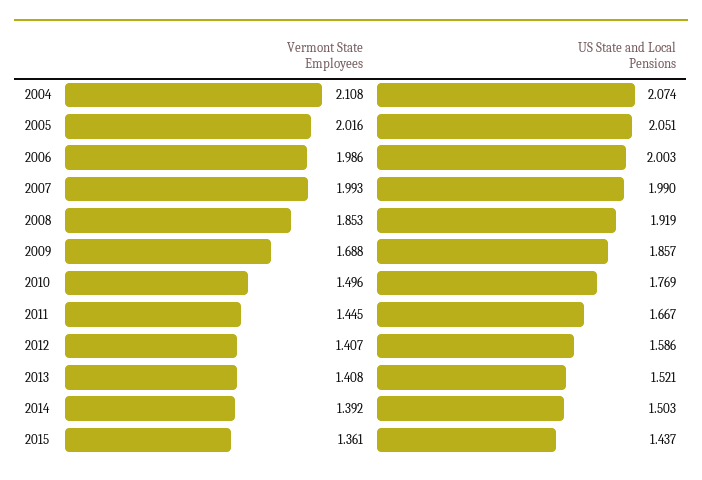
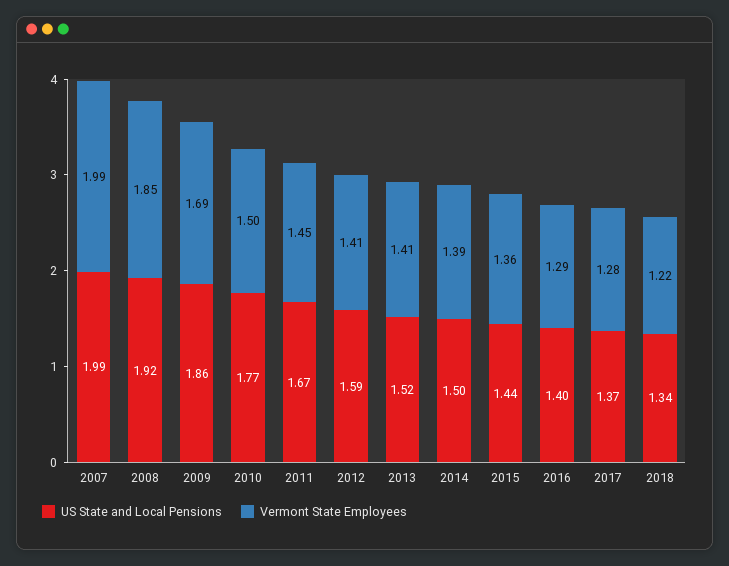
Vermont State Employees, 2004: 2.108 -> none
US State and Local Pensions, 2004: 2.074 -> none
Vermont State Employees, 2005: 2.016 -> none
US State and Local Pensions, 2005: 2.051 -> none
Vermont State Employees, 2006: 1.986 -> none
US State and Local Pensions, 2006: 2.003 -> none
US State and Local Pensions, 2016: none -> 1.4
Vermont State Employees, 2016: none -> 1.29
US State and Local Pensions, 2017: none -> 1.37
Vermont State Employees, 2017: none -> 1.28
US State and Local Pensions, 2018: none -> 1.34
Vermont State Employees, 2018: none -> 1.22

